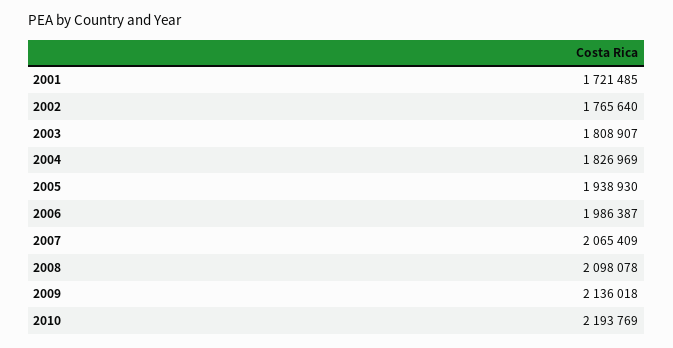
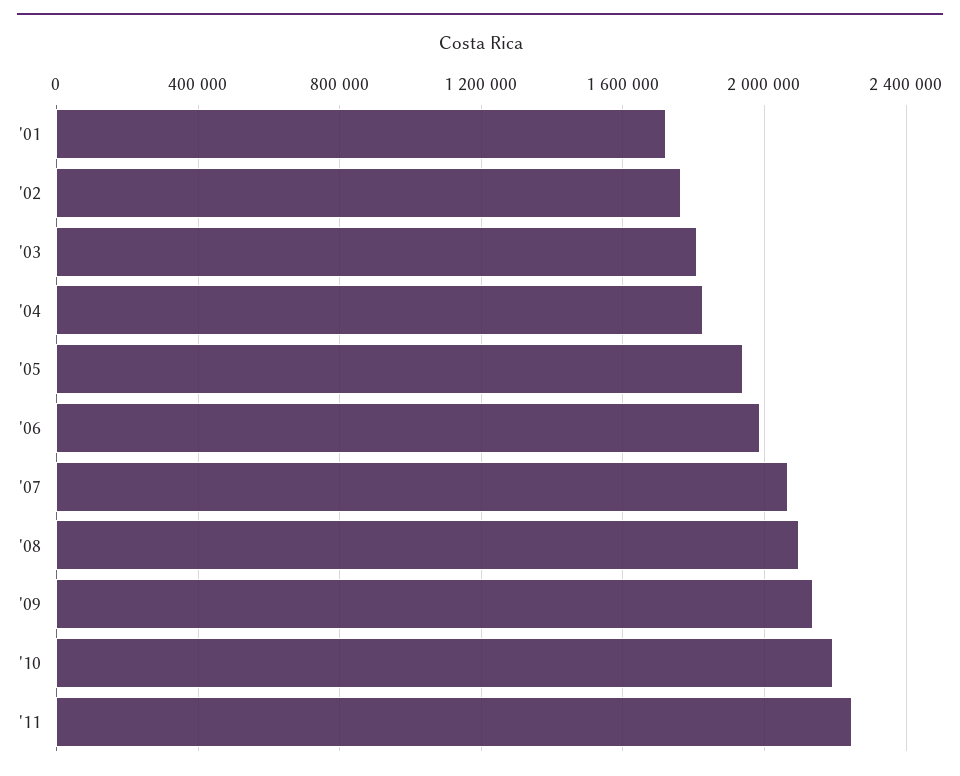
'11: none -> 2250000

